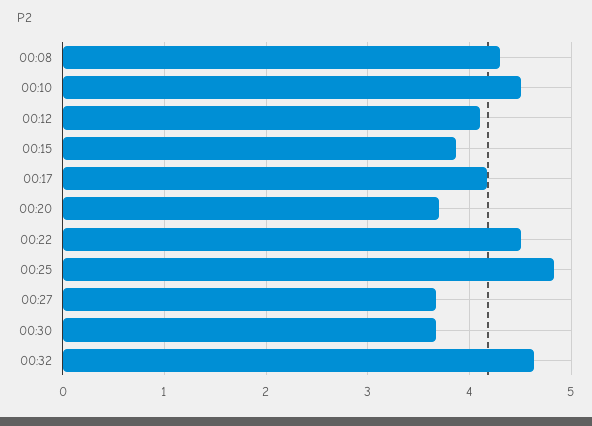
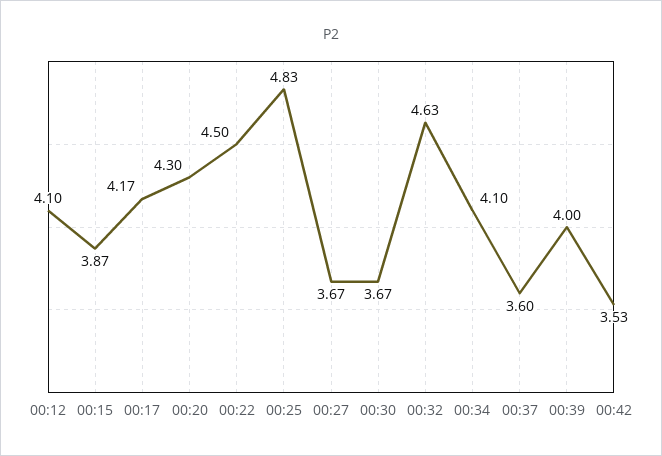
00:08: 4.3 -> none
00:10: 4.5 -> none
00:20: 3.7 -> 4.3
00:34: none -> 4.1
00:37: none -> 3.6
00:39: none -> 4
00:42: none -> 3.53

